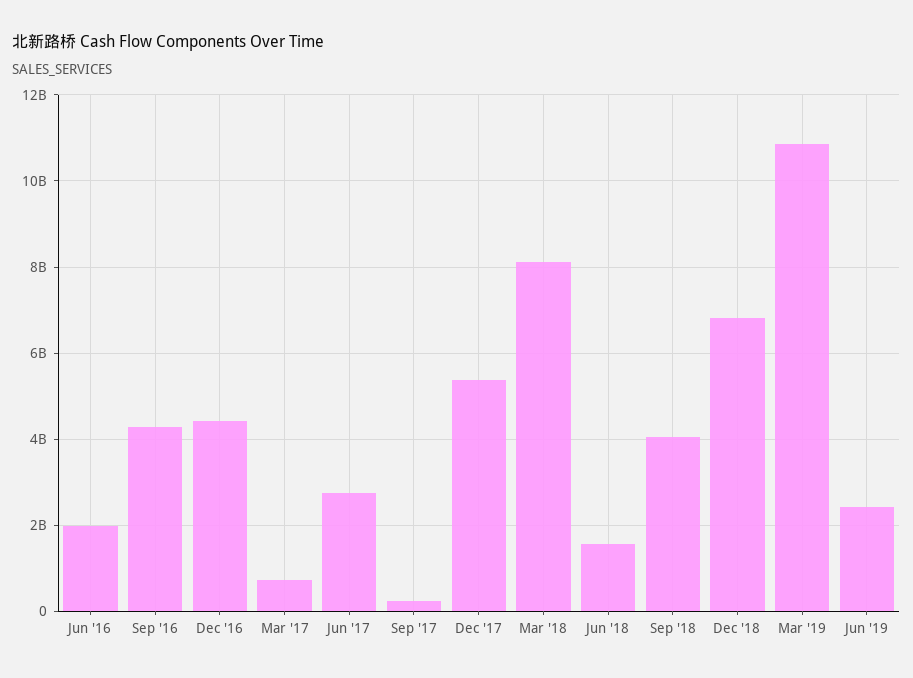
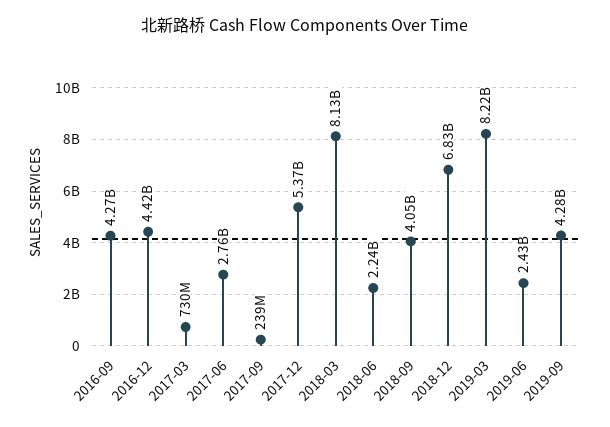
Jun '16: 2000000000 -> none
Jun '18: 1600000000 -> 2240000000
Mar '19: 10800000000 -> 8220000000
2019-09: none -> 4280000000

